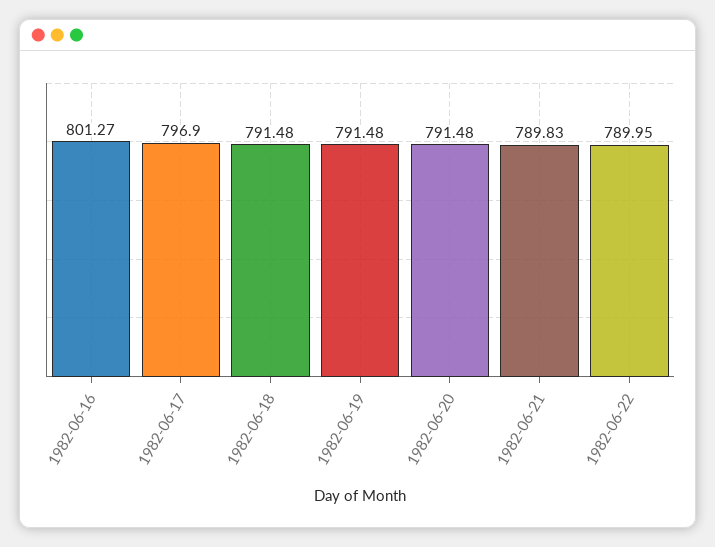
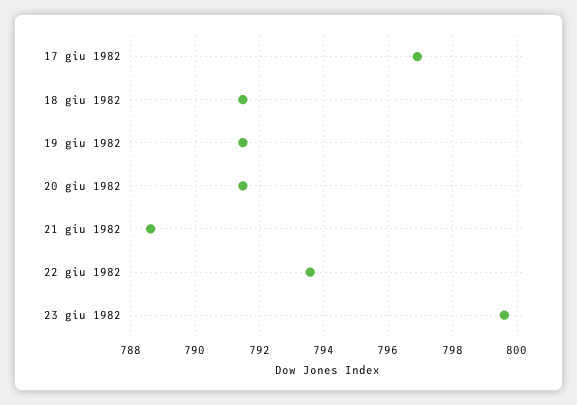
1982-06-16: 801.27 -> none
1982-06-21: 789.83 -> 788.6
1982-06-22: 789.95 -> 793.6
23 giu 1982: none -> 799.6

